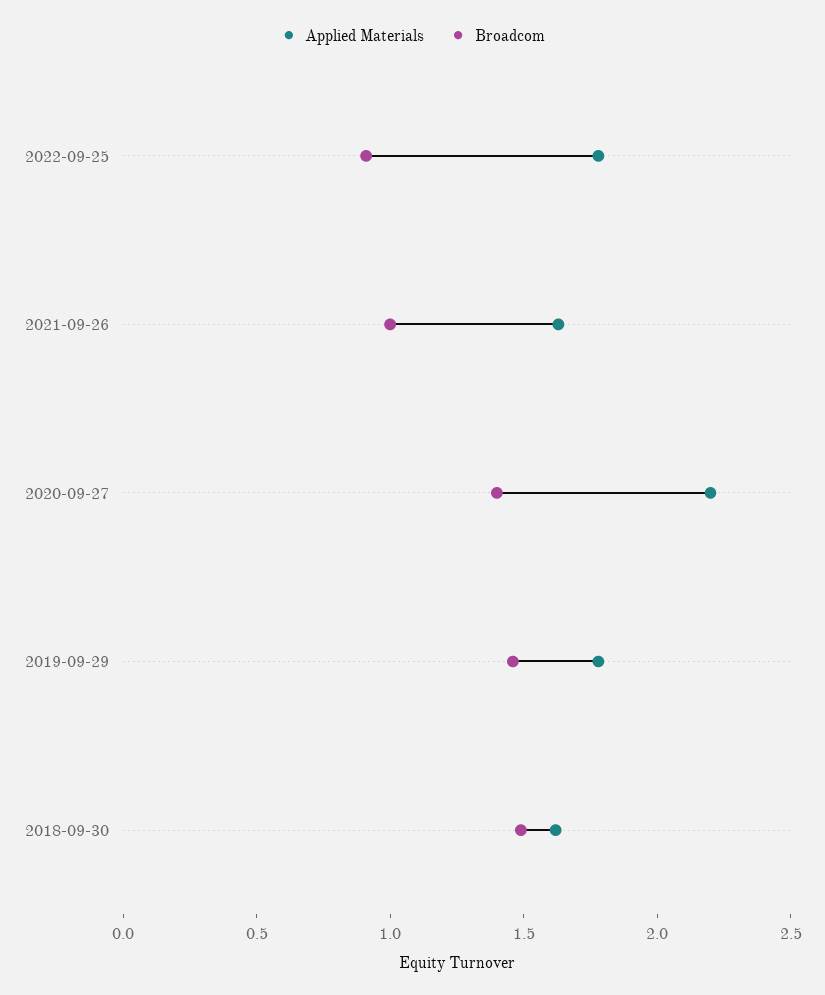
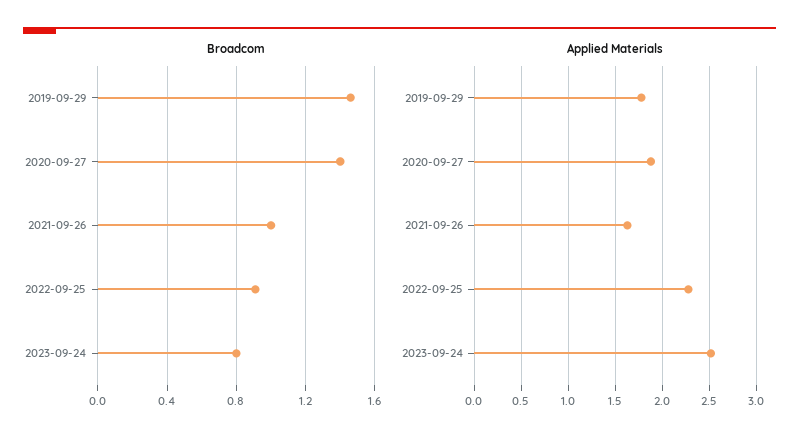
Applied Materials, 2022-09-25: 1.8 -> 2.3
Applied Materials, 2020-09-27: 2.2 -> 1.9
Applied Materials, 2018-09-30: 1.6 -> none
Broadcom, 2018-09-30: 1.5 -> none
Broadcom, 2023-09-24: none -> 0.8
Applied Materials, 2023-09-24: none -> 2.5

